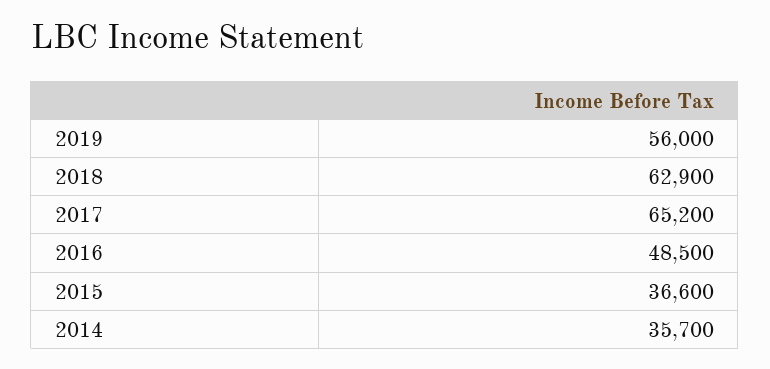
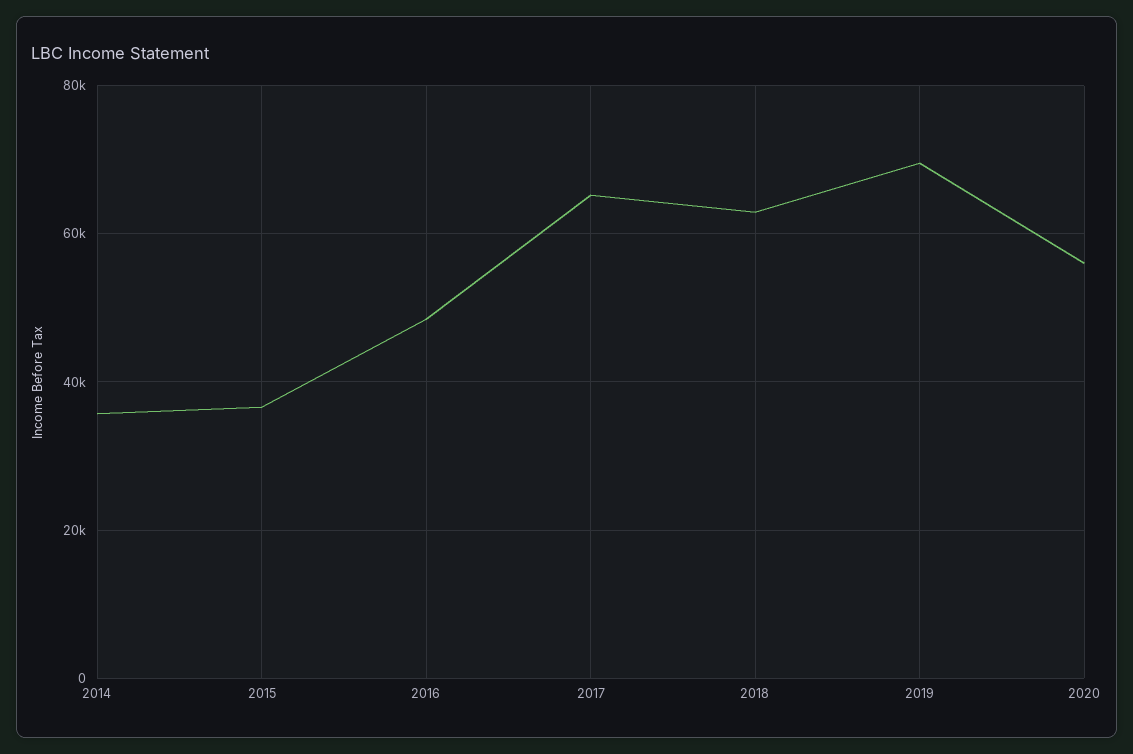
2019: 56000 -> 70000
2020: none -> 56000

